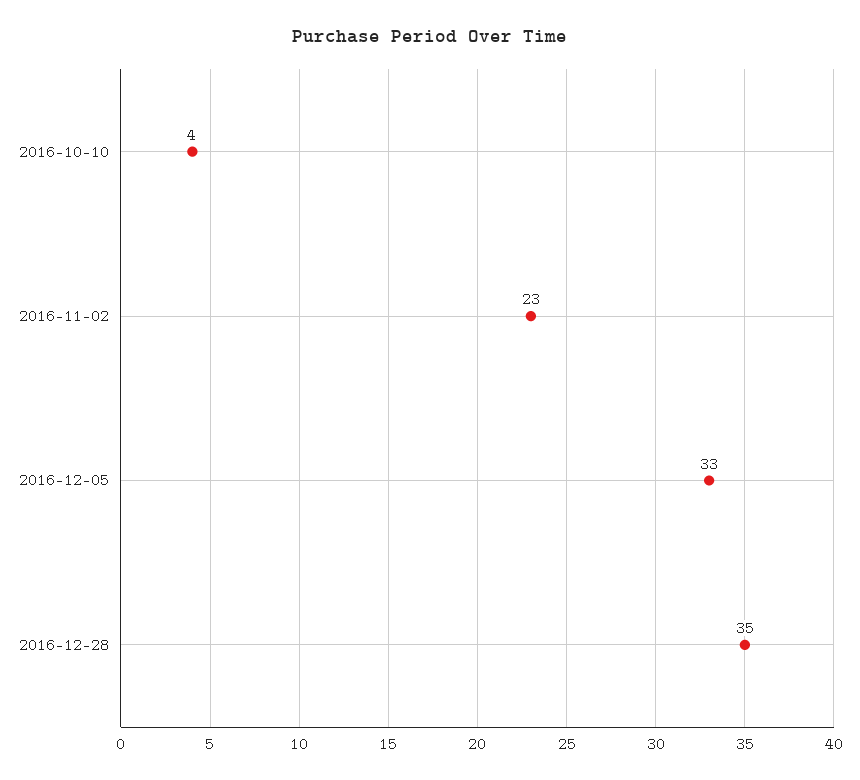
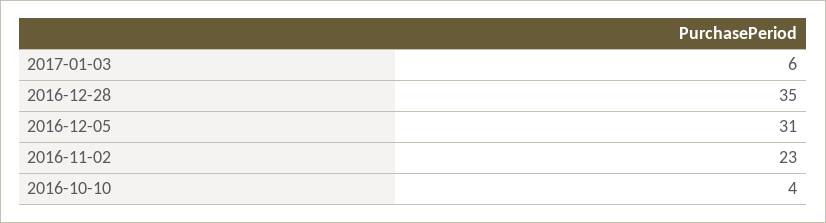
2016-12-05: 33 -> 31
2017-01-03: none -> 6

